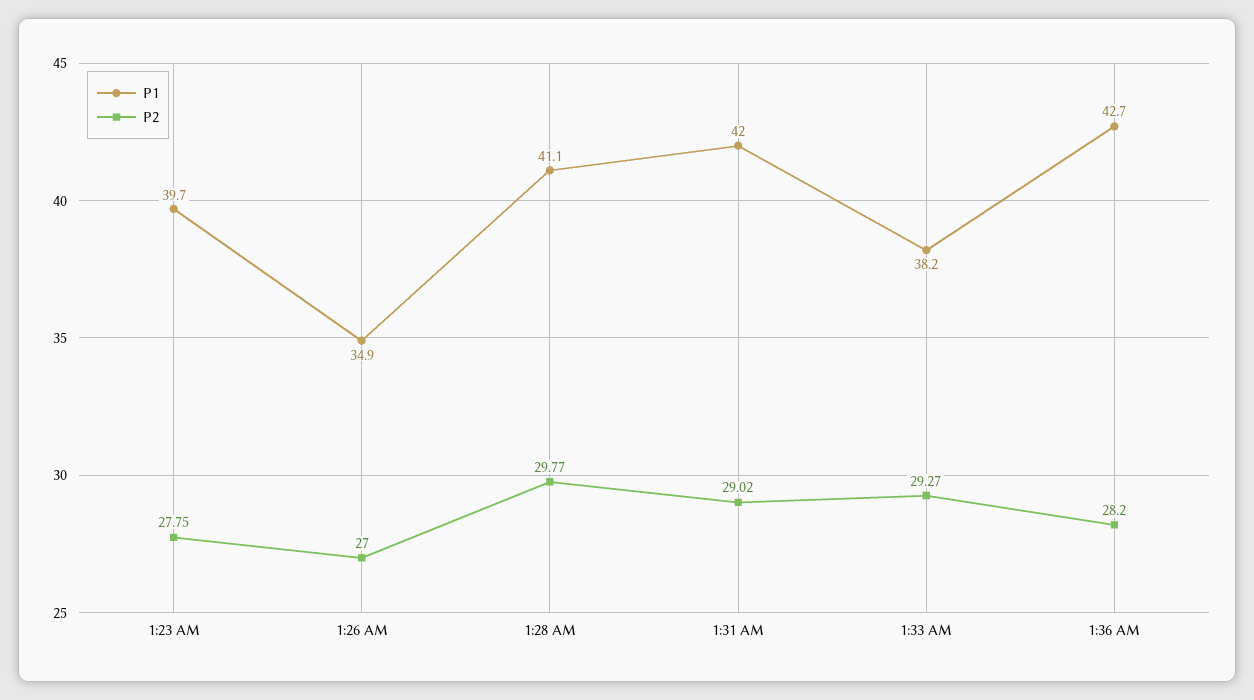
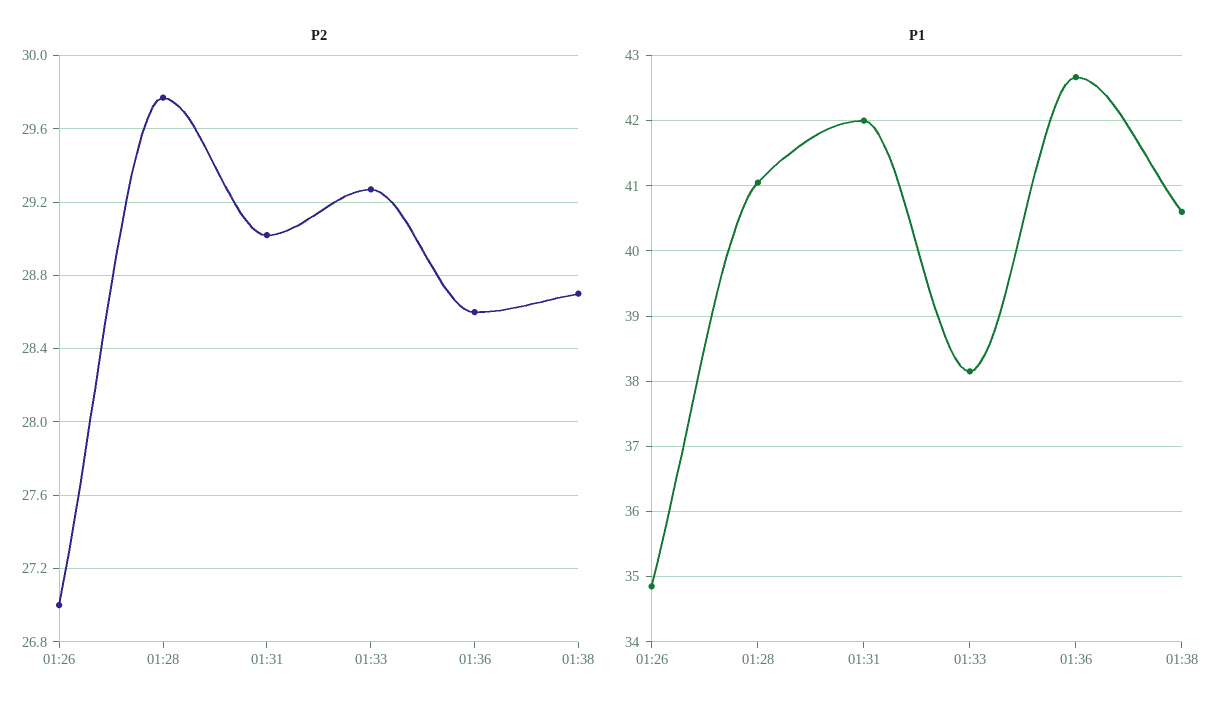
P1, 1:23 AM: 39.7 -> none
P2, 1:23 AM: 27.75 -> none
P2, 1:36 AM: 28.2 -> 28.6
P2, 01:38: none -> 28.7
P1, 01:38: none -> 40.6

